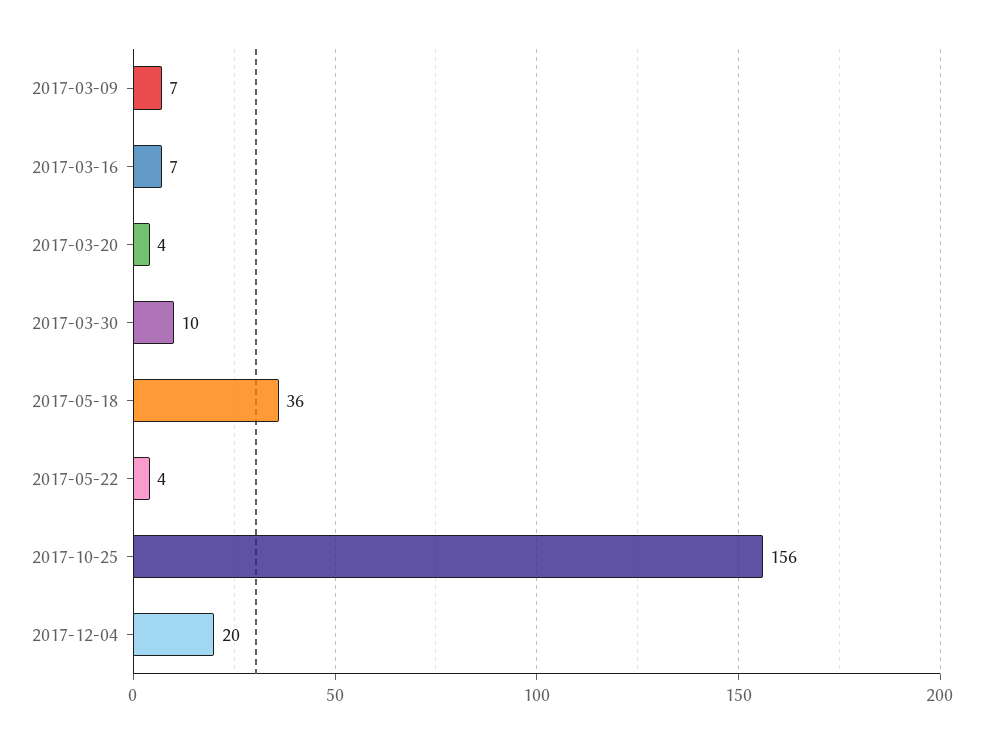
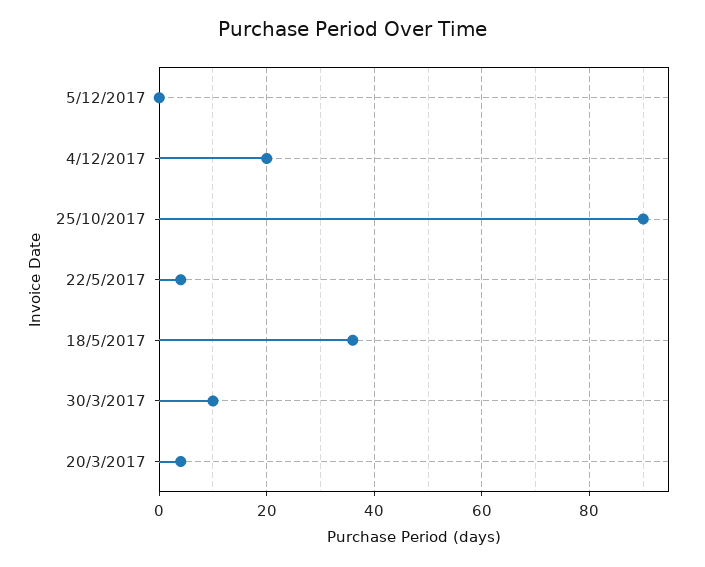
2017-03-09: 7 -> none
2017-03-16: 7 -> none
2017-10-25: 156 -> 90
5/12/2017: none -> 0

